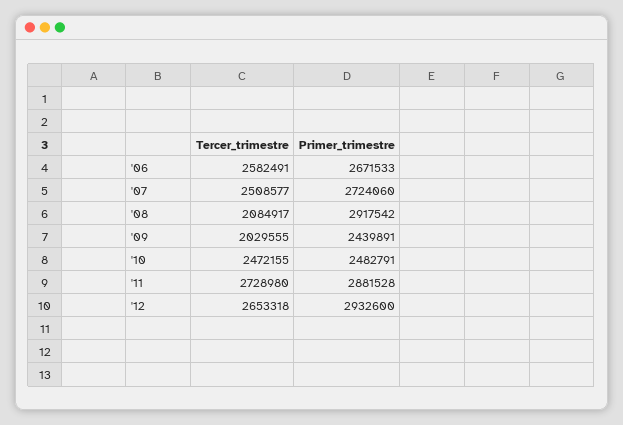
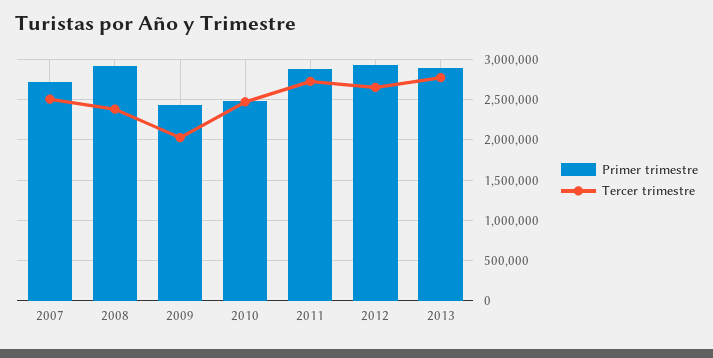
Tercer_trimestre, '06: 2582491 -> none
Primer_trimestre, '06: 2671533 -> none
Tercer_trimestre, '08: 2084917 -> 2400000
Primer_trimestre, 2013: none -> 2900000
Tercer_trimestre, 2013: none -> 2800000

